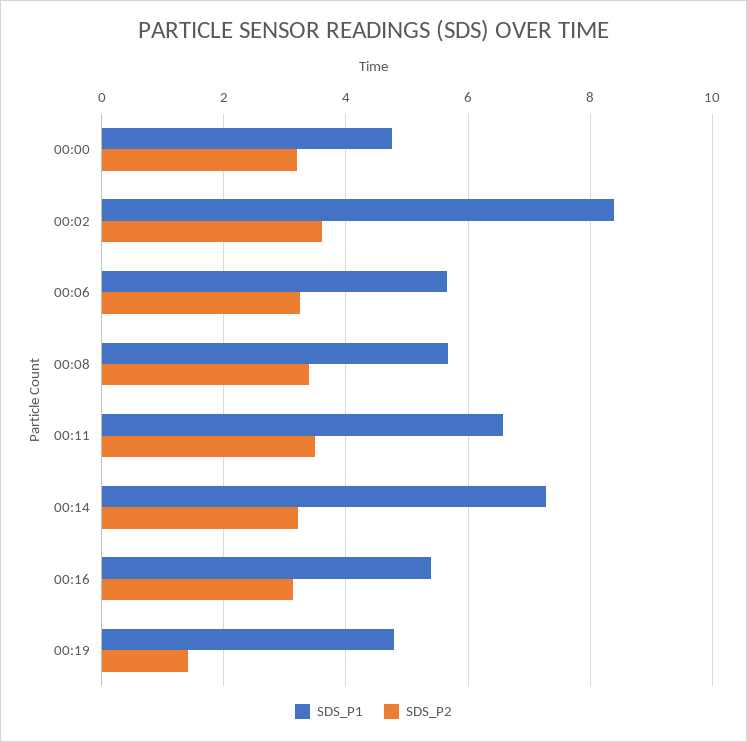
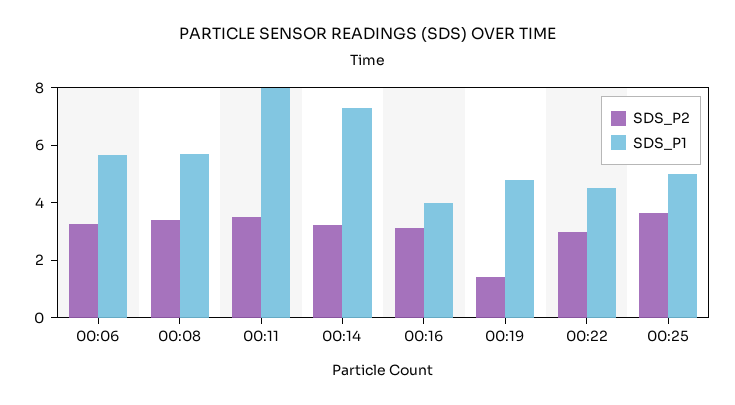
SDS_P1, 00:00: 4.8 -> none
SDS_P2, 00:00: 3.2 -> none
SDS_P1, 00:02: 8.4 -> none
SDS_P2, 00:02: 3.6 -> none
SDS_P1, 00:11: 6.6 -> 8
SDS_P1, 00:16: 5.4 -> 4
SDS_P2, 00:22: none -> 3
SDS_P1, 00:22: none -> 4.5
SDS_P2, 00:25: none -> 3.5
SDS_P1, 00:25: none -> 5

